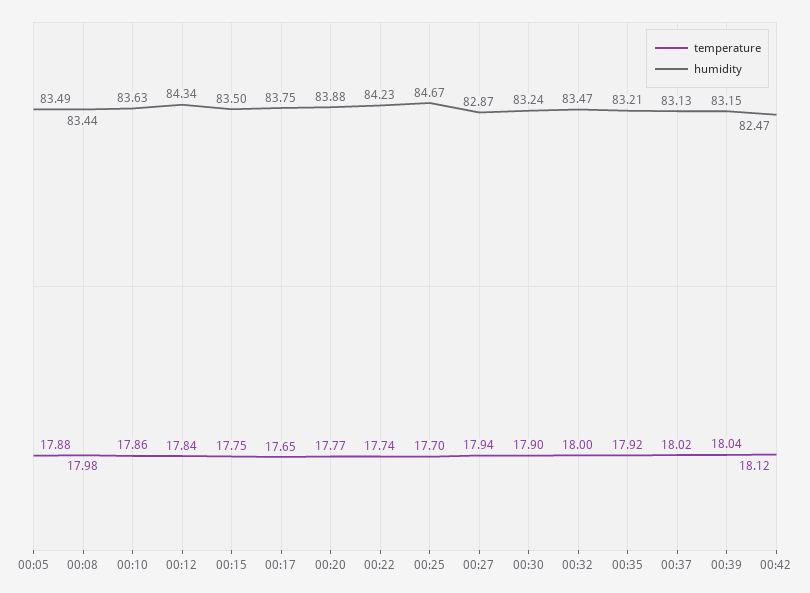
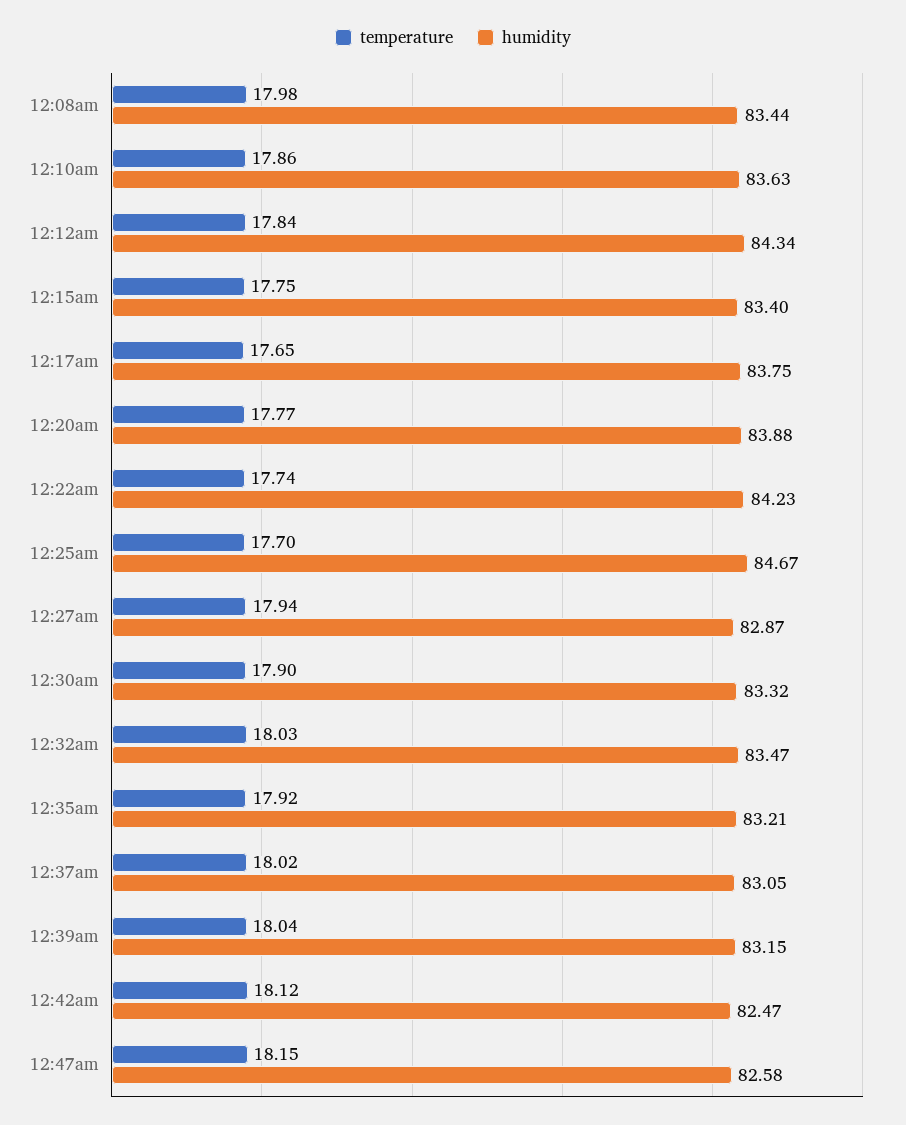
temperature, 00:05: 17.88 -> none
humidity, 00:05: 83.49 -> none
humidity, 00:15: 83.5 -> 83.4
humidity, 00:30: 83.24 -> 83.32
temperature, 00:32: 18 -> 18.03
humidity, 00:37: 83.13 -> 83.05
temperature, 12:47am: none -> 18.15
humidity, 12:47am: none -> 82.58

